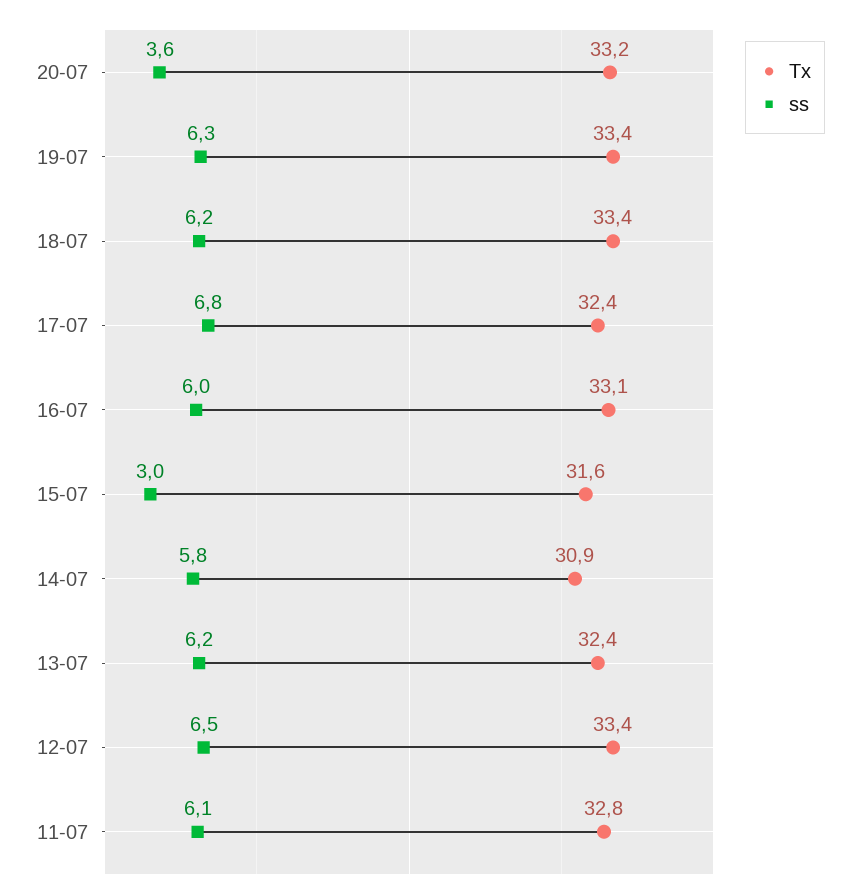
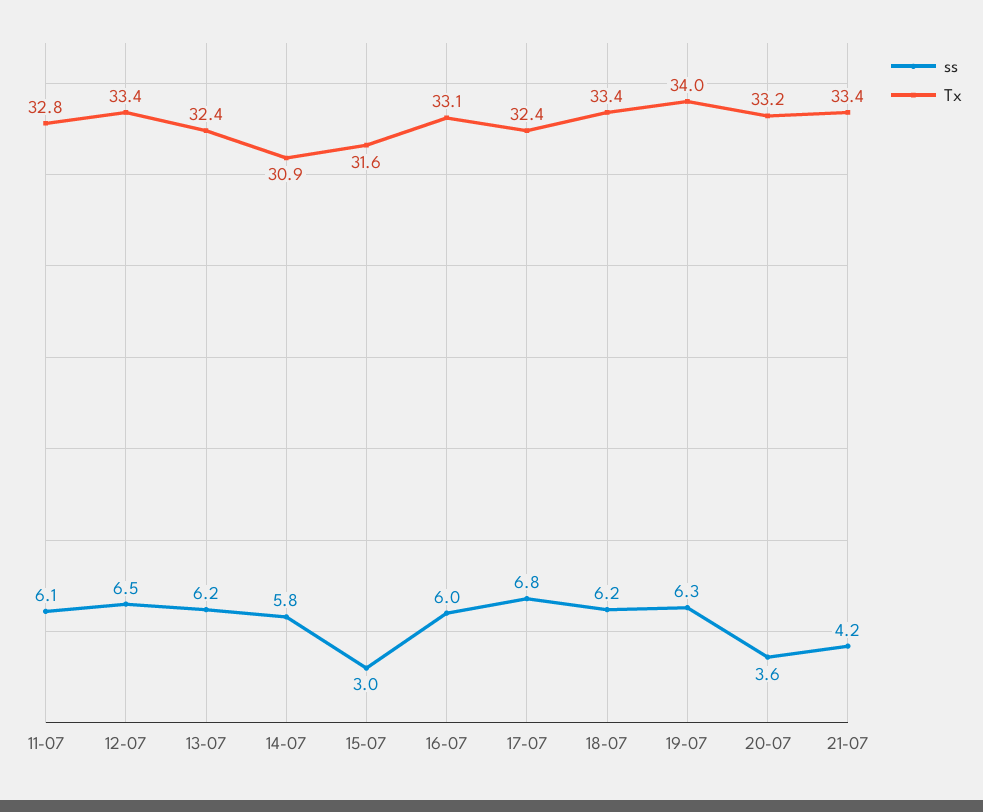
Tx, 19-07: 33.4 -> 34
ss, 21-07: none -> 4.2
Tx, 21-07: none -> 33.4

